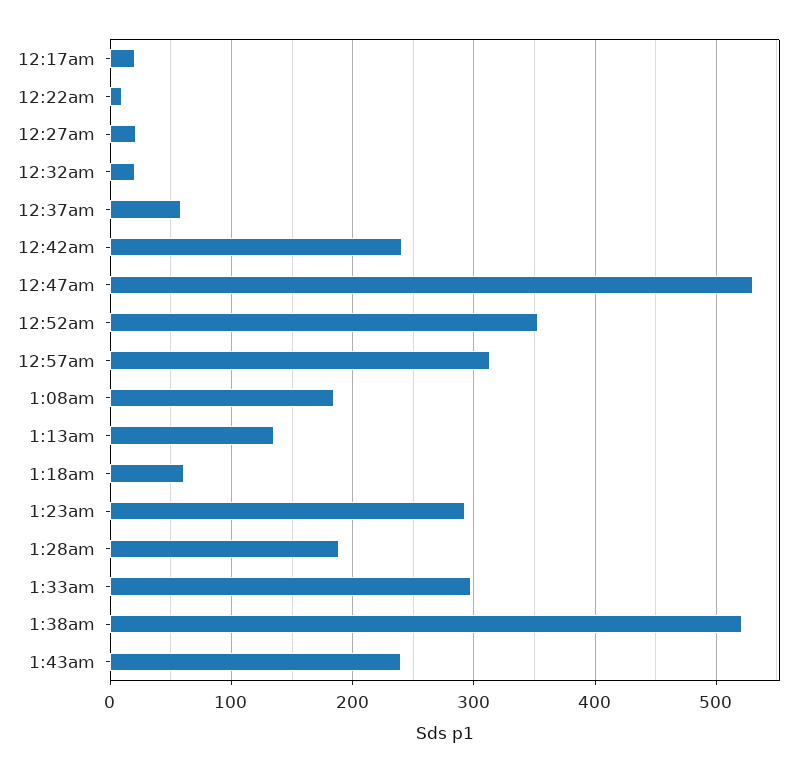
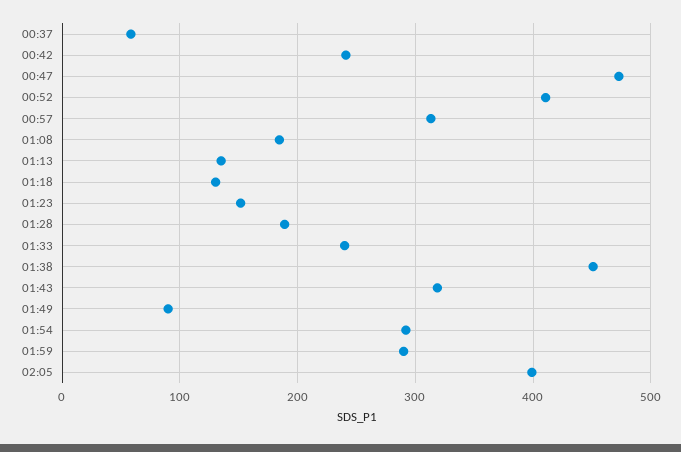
12:17am: 20 -> none
12:22am: 10 -> none
12:27am: 20 -> none
12:32am: 20 -> none
12:47am: 530 -> 470
12:52am: 350 -> 410
1:18am: 60 -> 130
1:23am: 290 -> 150
1:33am: 300 -> 240
1:38am: 520 -> 450
1:43am: 240 -> 320
01:49: none -> 90
01:54: none -> 290
01:59: none -> 290
02:05: none -> 400

